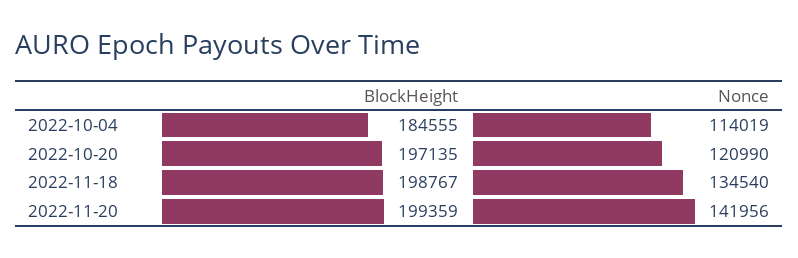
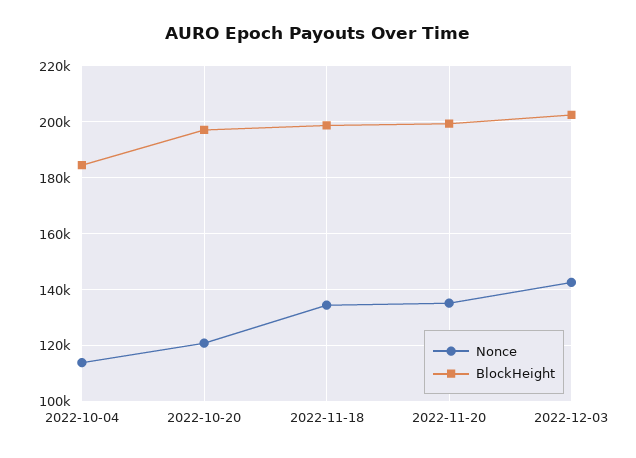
Nonce, 2022-11-20: 141956 -> 135000
Nonce, 2022-12-03: none -> 142500
BlockHeight, 2022-12-03: none -> 202500

